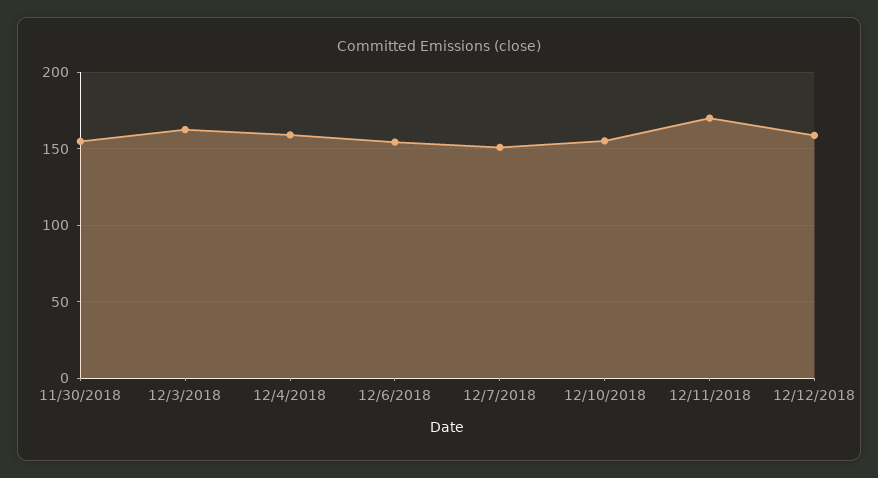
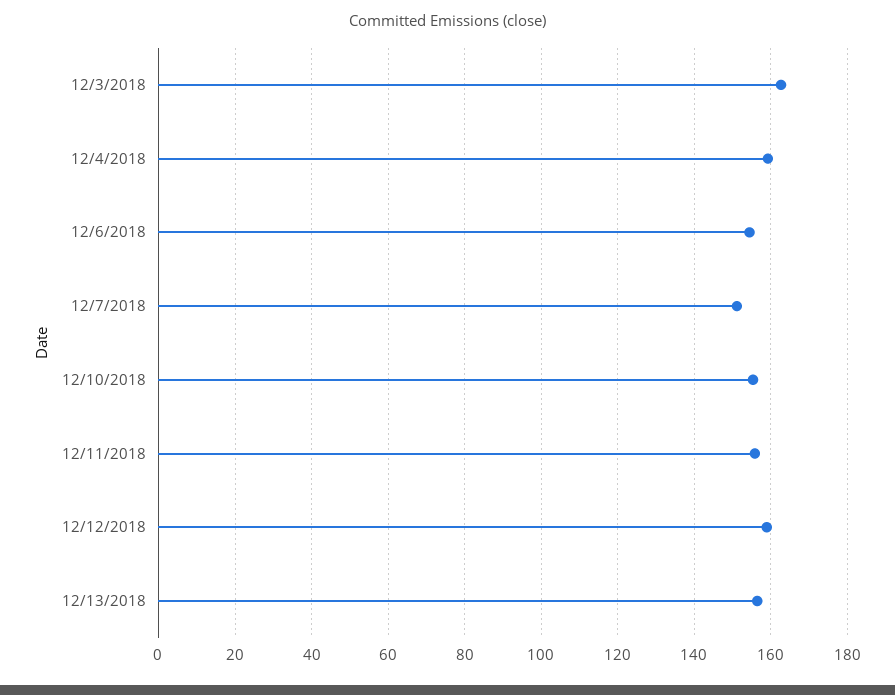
11/30/2018: 155 -> none
12/11/2018: 170 -> 156
12/13/2018: none -> 156

